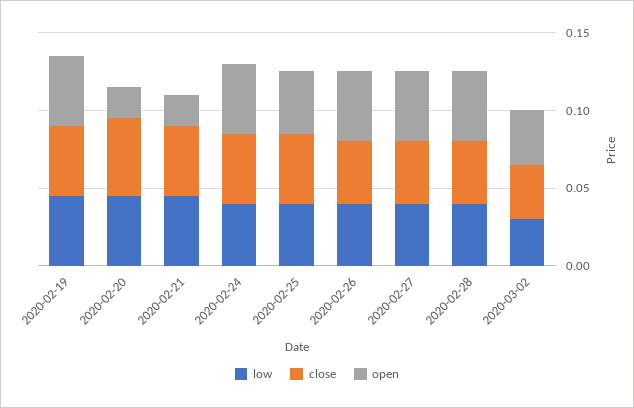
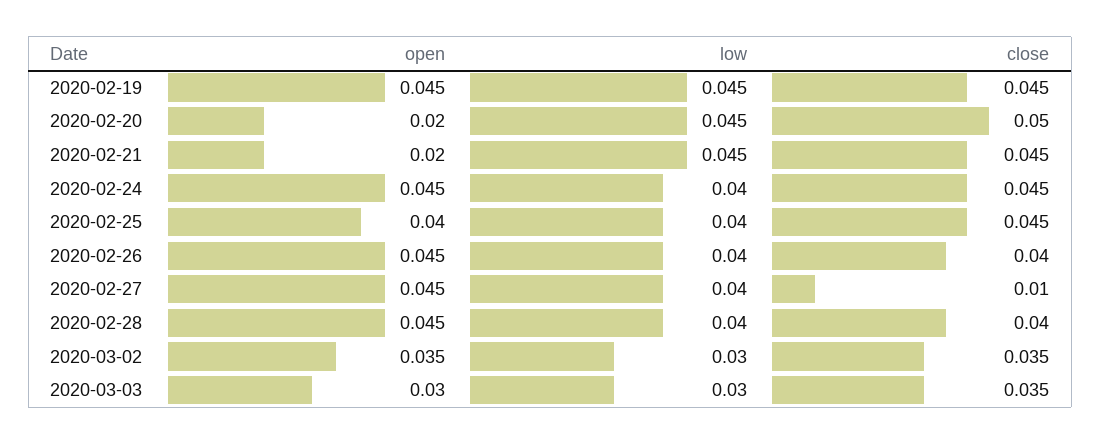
close, 2020-02-27: 0.04 -> 0.01
open, 2020-03-03: none -> 0.03
low, 2020-03-03: none -> 0.03
close, 2020-03-03: none -> 0.035

